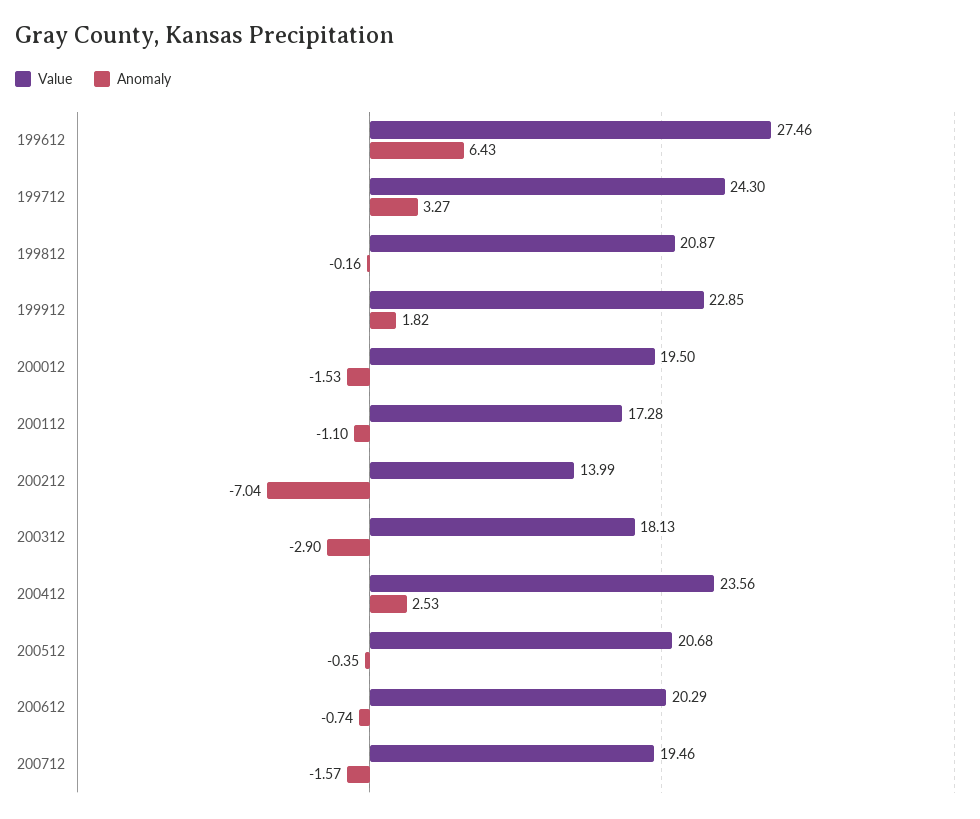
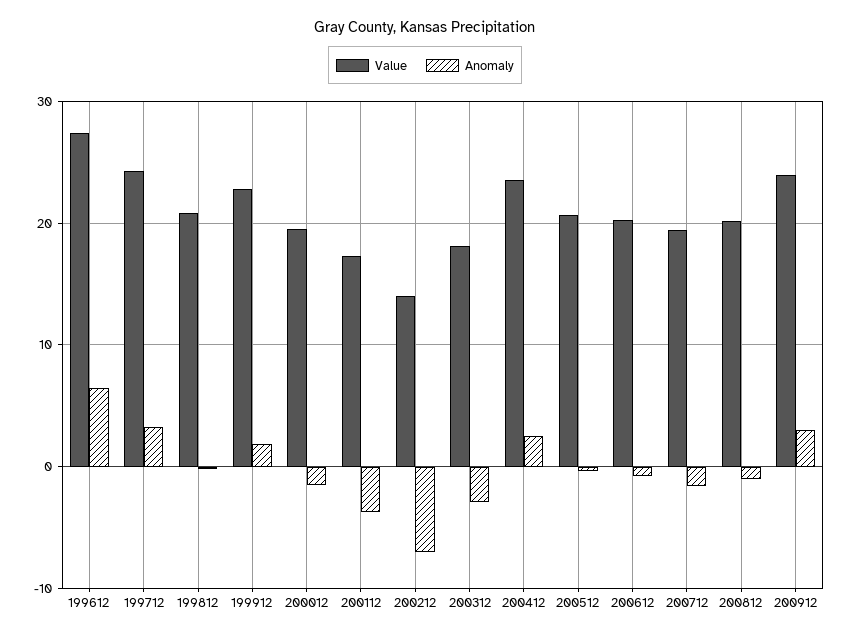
Anomaly, 200112: -1.1 -> -4
Value, 200812: none -> 20
Anomaly, 200812: none -> -1
Value, 200912: none -> 24
Anomaly, 200912: none -> 3

